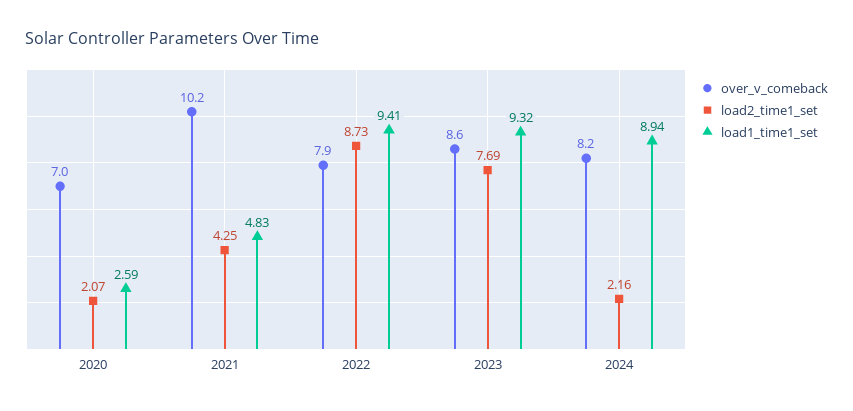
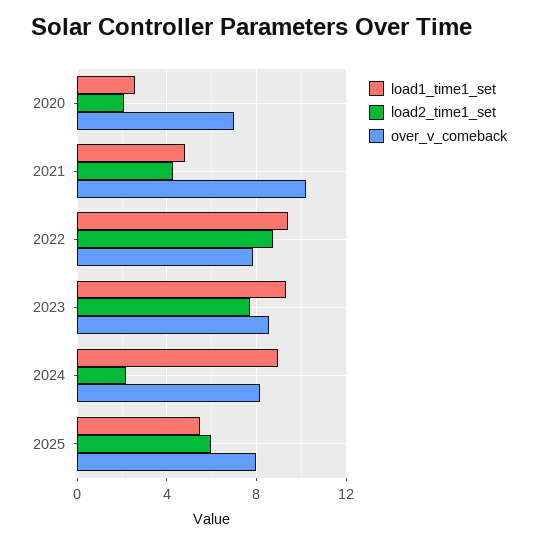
load1_time1_set, 2025: none -> 5.5
load2_time1_set, 2025: none -> 6
over_v_comeback, 2025: none -> 8

